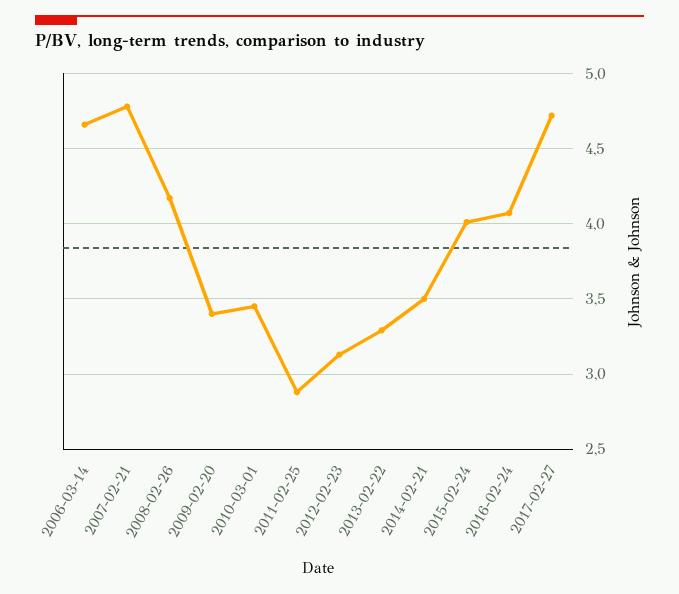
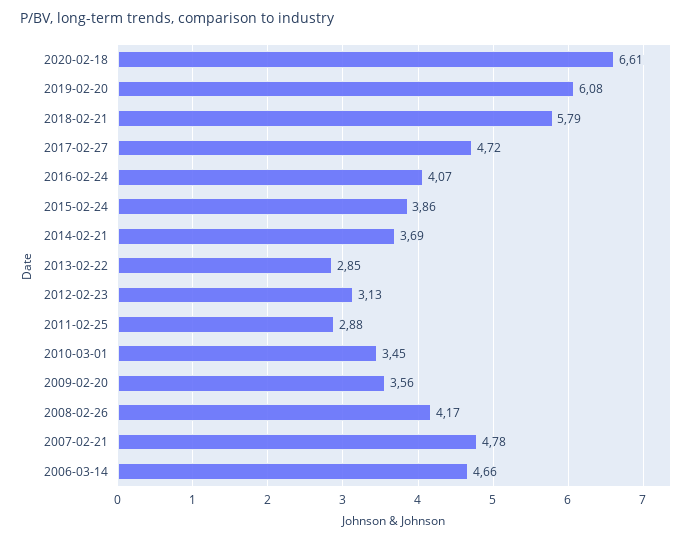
2009-02-20: 3.4 -> 3.56
2013-02-22: 3.3 -> 2.85
2014-02-21: 3.5 -> 3.69
2015-02-24: 4 -> 3.86
2020-02-18: none -> 6.61
2019-02-20: none -> 6.08
2018-02-21: none -> 5.79

